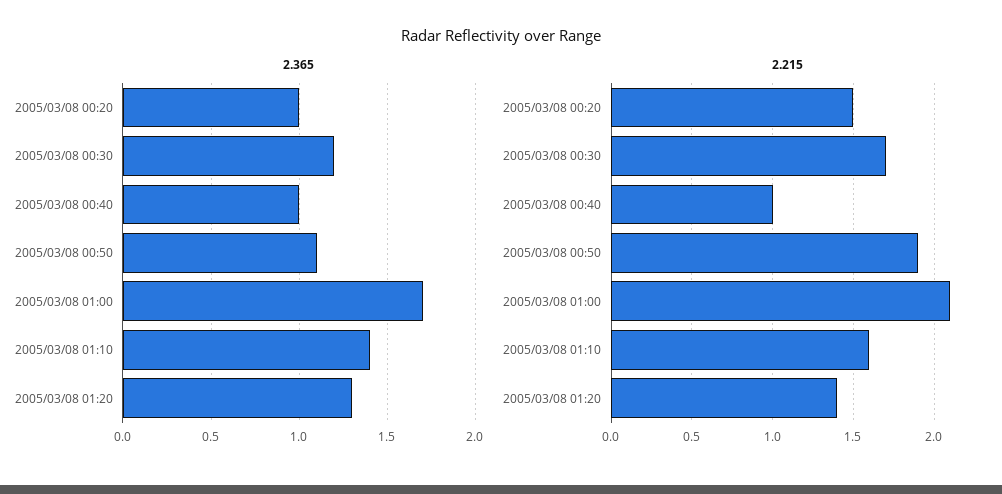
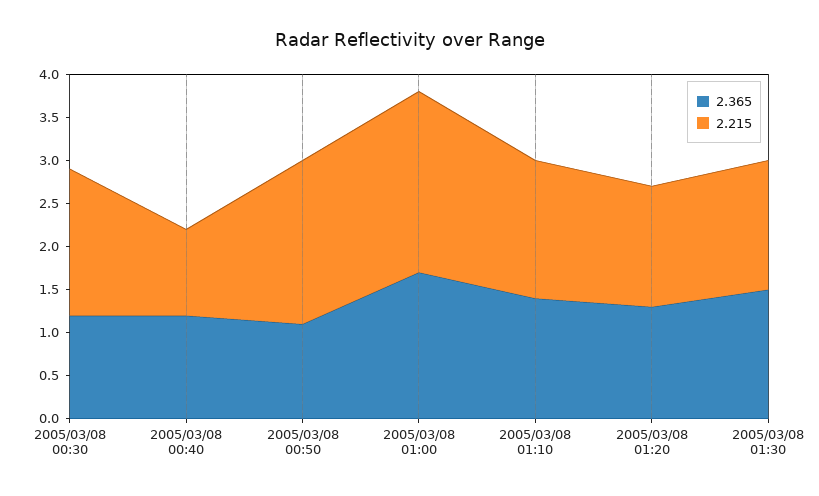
2.365, 2005/03/08 00:20: 1 -> none
2.365, 2005/03/08 00:40: 1 -> 1.2
2.215, 2005/03/08 00:20: 1.5 -> none
2.365, 2005/03/08 01:30: none -> 1.5
2.215, 2005/03/08 01:30: none -> 1.5

